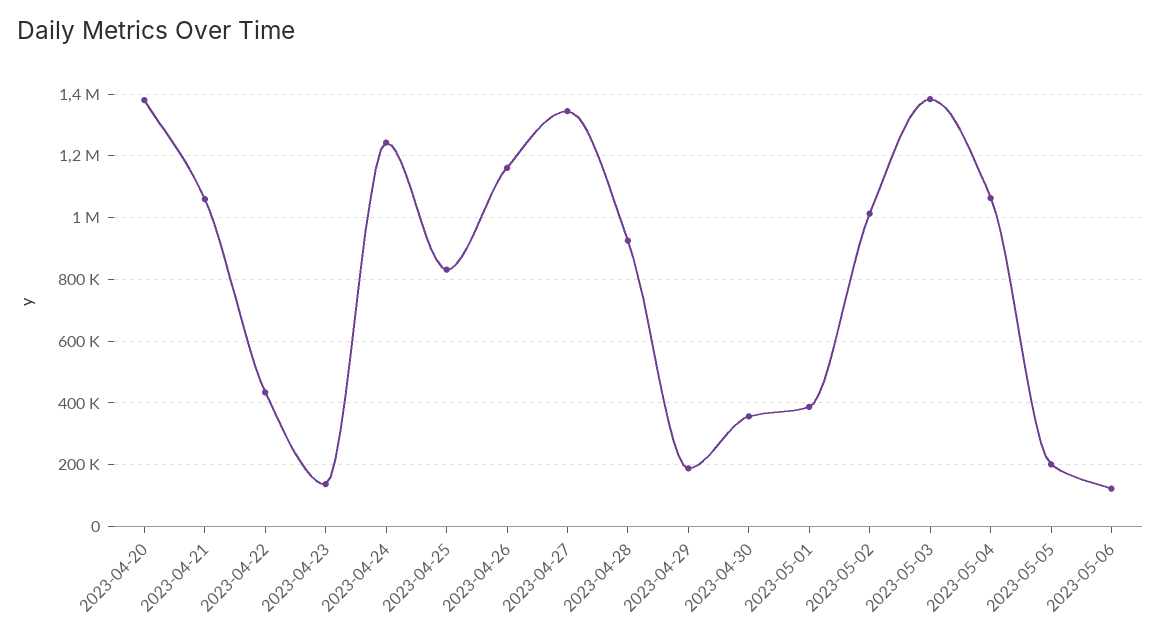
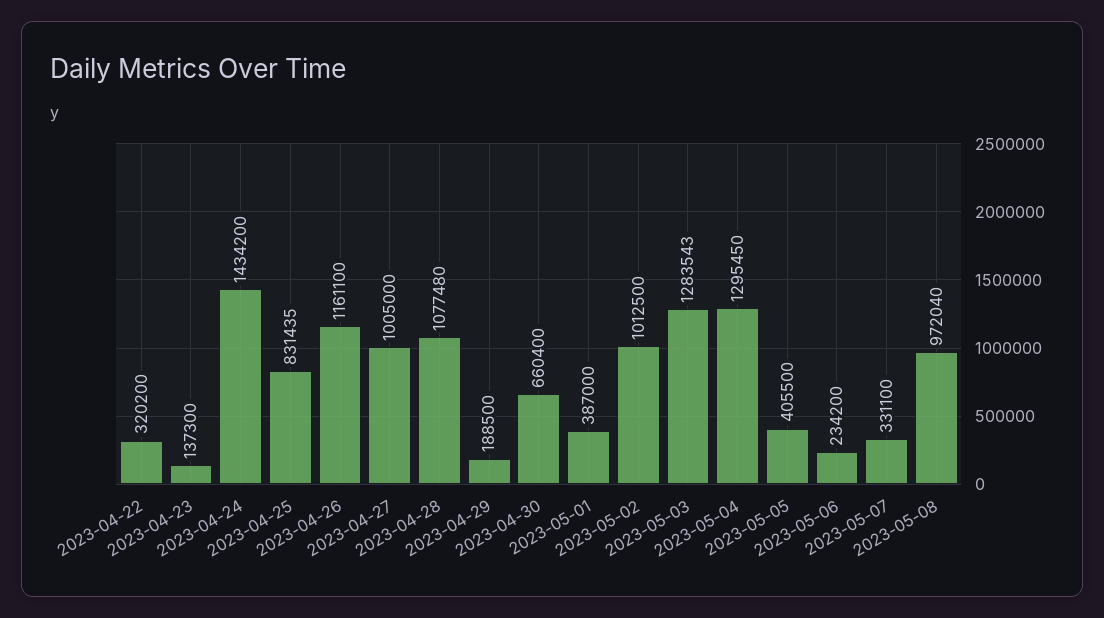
2023-04-20: 1380000 -> none
2023-04-21: 1060000 -> none
2023-04-22: 440000 -> 320200
2023-04-24: 1240000 -> 1434200
2023-04-27: 1340000 -> 1005000
2023-04-28: 920000 -> 1077480
2023-04-30: 360000 -> 660400
2023-05-03: 1380000 -> 1283543
2023-05-04: 1060000 -> 1295450
2023-05-05: 200000 -> 405500
2023-05-06: 120000 -> 234200
2023-05-07: none -> 331100
2023-05-08: none -> 972040

